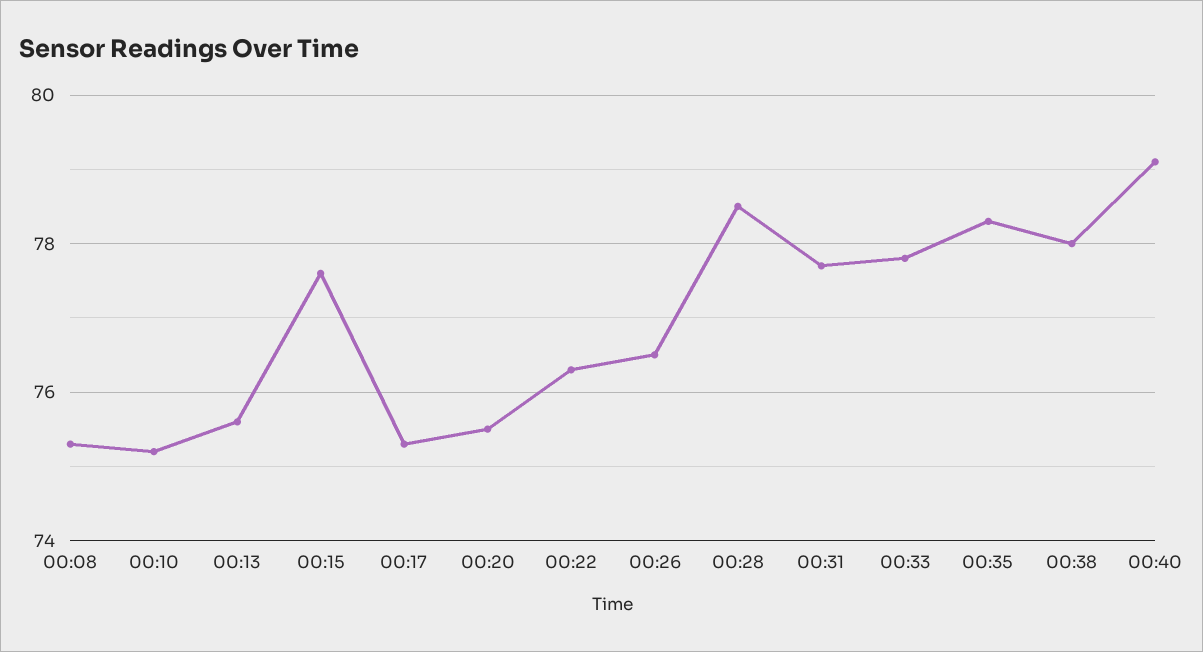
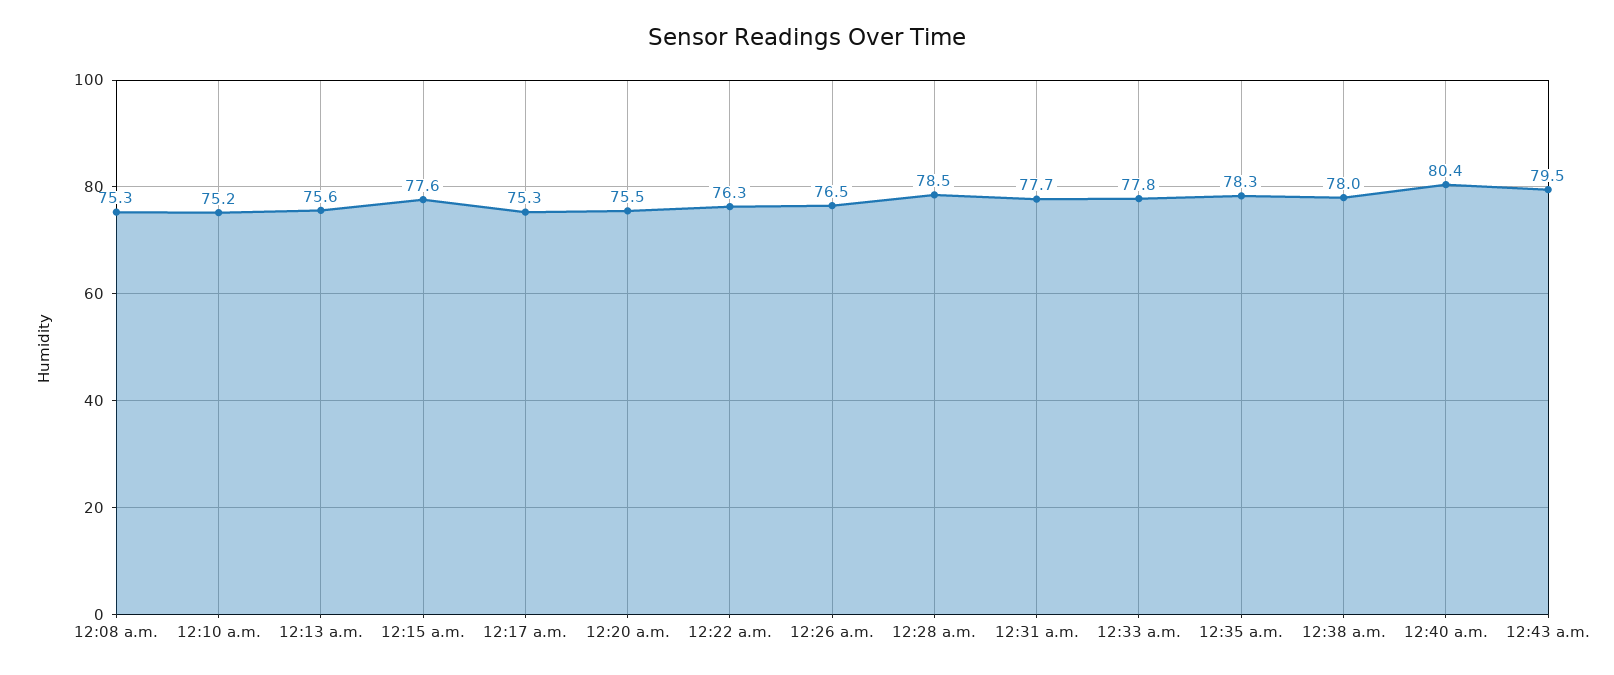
00:40: 79 -> 80.4
12:43 a.m.: none -> 79.5

